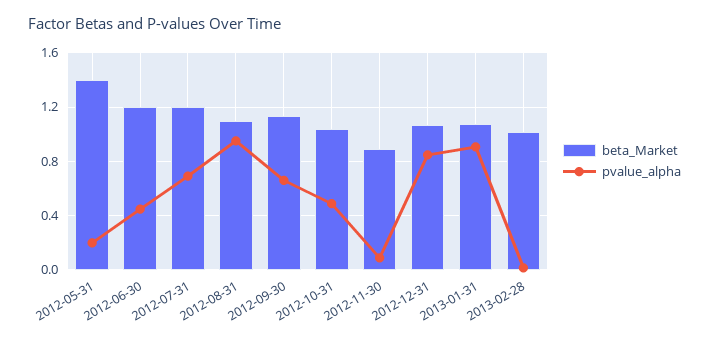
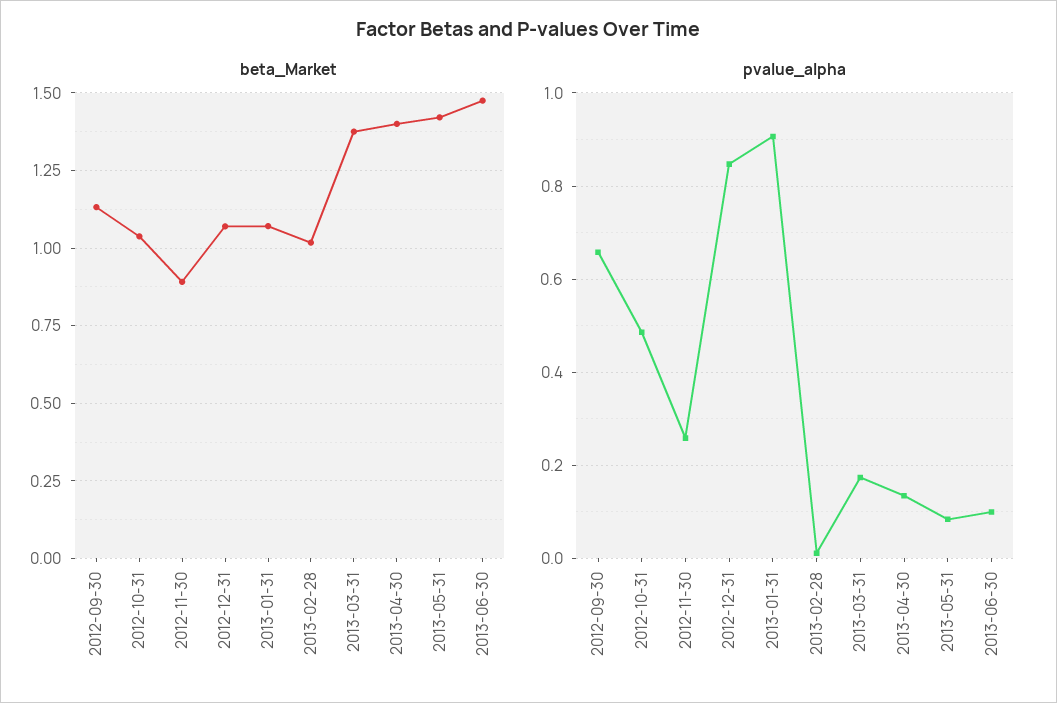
beta_Market, 2012-05-31: 1.4 -> none
pvalue_alpha, 2012-05-31: 0.2 -> none
beta_Market, 2012-06-30: 1.2 -> none
pvalue_alpha, 2012-06-30: 0.45 -> none
beta_Market, 2012-07-31: 1.2 -> none
pvalue_alpha, 2012-07-31: 0.7 -> none
beta_Market, 2012-08-31: 1.1 -> none
pvalue_alpha, 2012-08-31: 0.95 -> none
pvalue_alpha, 2012-11-30: 0.1 -> 0.26
beta_Market, 2013-03-31: none -> 1.375
beta_Market, 2013-04-30: none -> 1.4
beta_Market, 2013-05-31: none -> 1.425
beta_Market, 2013-06-30: none -> 1.475
pvalue_alpha, 2013-03-31: none -> 0.18
pvalue_alpha, 2013-04-30: none -> 0.14
pvalue_alpha, 2013-05-31: none -> 0.08
pvalue_alpha, 2013-06-30: none -> 0.1

